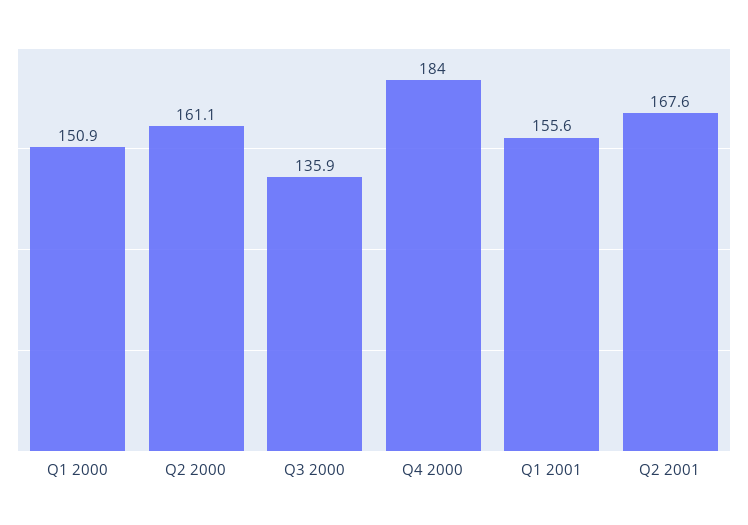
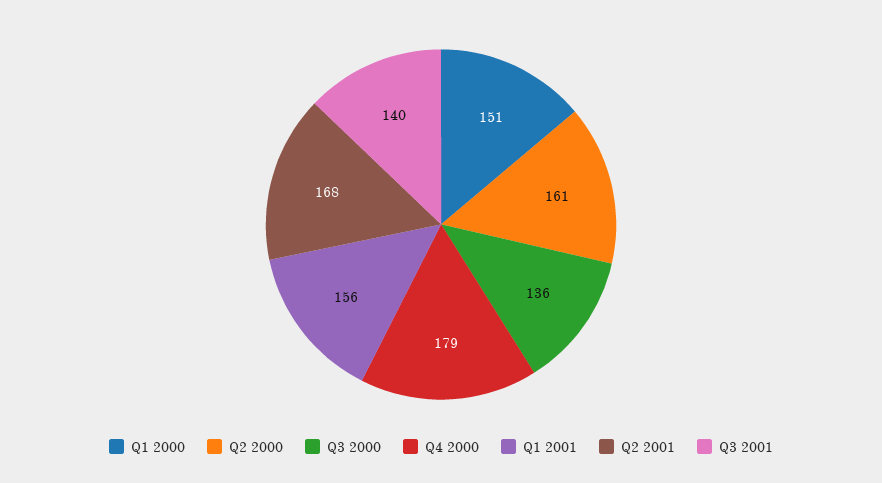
Q4 2000: 184 -> 179
Q3 2001: none -> 140

